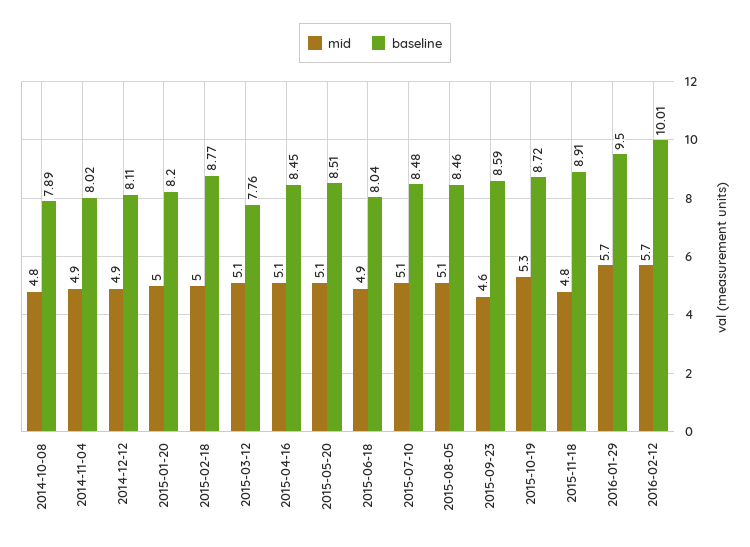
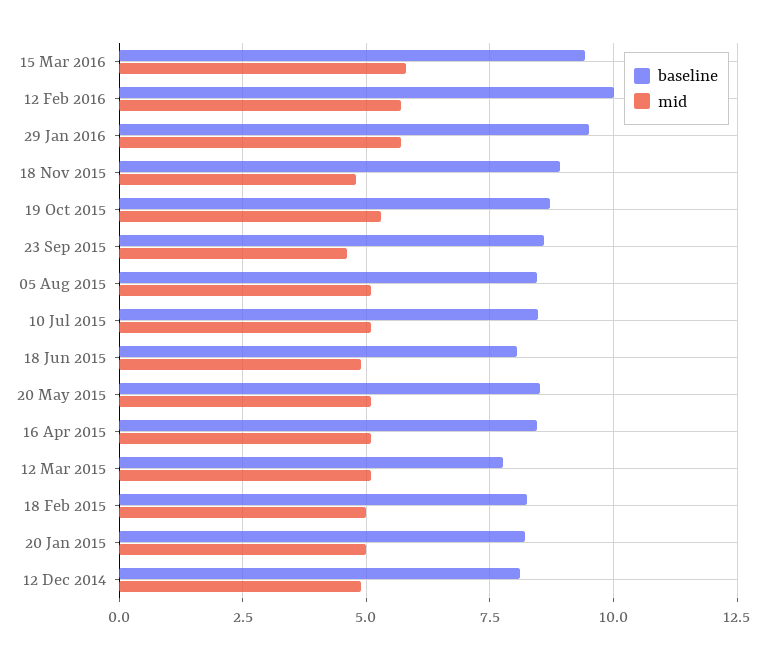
mid, 2014-10-08: 4.8 -> none
baseline, 2014-10-08: 7.89 -> none
mid, 2014-11-04: 4.9 -> none
baseline, 2014-11-04: 8.02 -> none
baseline, 2015-02-18: 8.77 -> 8.25
baseline, 15 Mar 2016: none -> 9.5
mid, 15 Mar 2016: none -> 5.75

